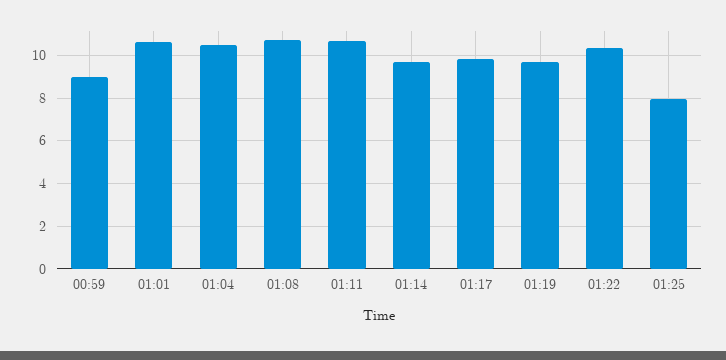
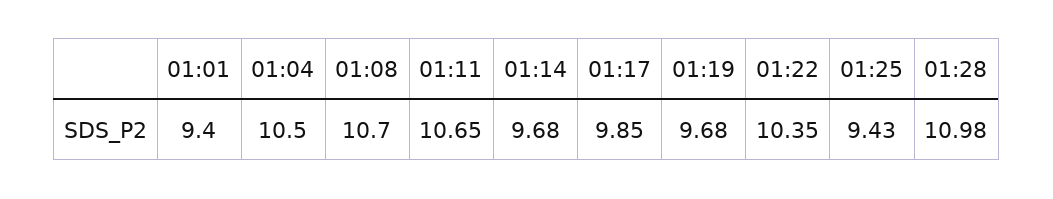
00:59: 9 -> none
01:01: 10.5 -> 9.4
01:25: 8 -> 9.43
01:28: none -> 10.98

